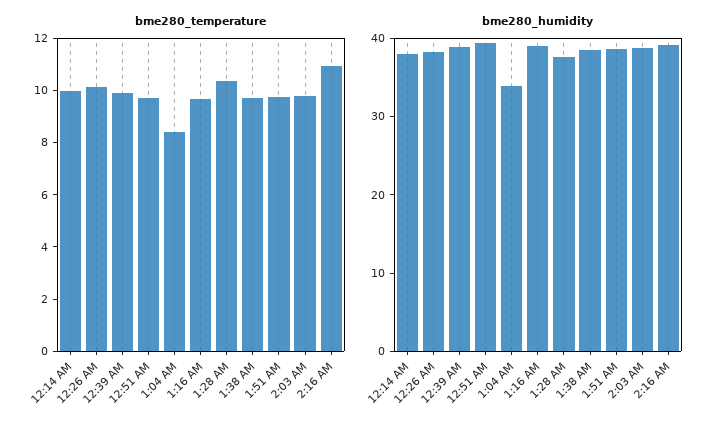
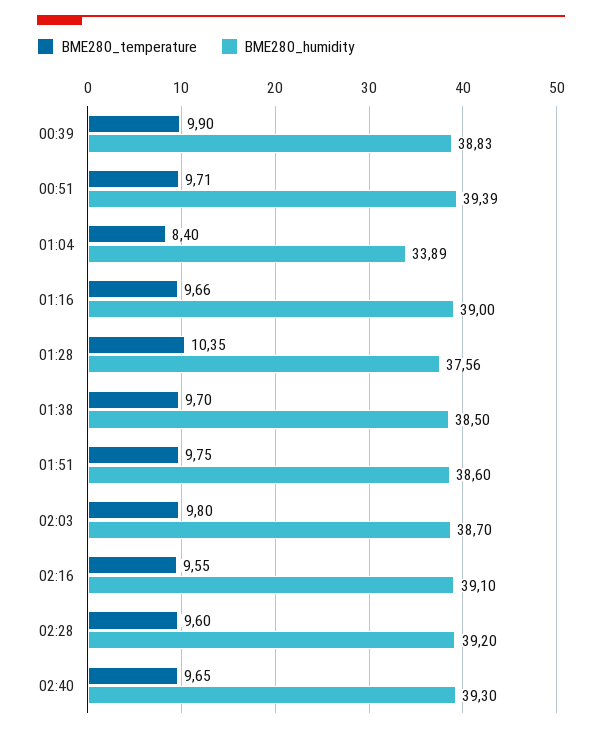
bme280_temperature, 12:14 AM: 10 -> none
bme280_temperature, 12:26 AM: 10 -> none
bme280_temperature, 2:16 AM: 11 -> 9.55
bme280_humidity, 12:14 AM: 38 -> none
bme280_humidity, 12:26 AM: 38 -> none
bme280_temperature, 02:28: none -> 9.6
bme280_humidity, 02:28: none -> 39.2
bme280_temperature, 02:40: none -> 9.65
bme280_humidity, 02:40: none -> 39.3

